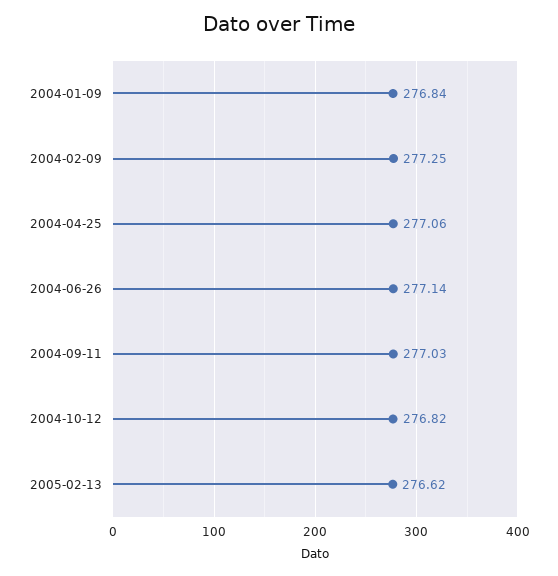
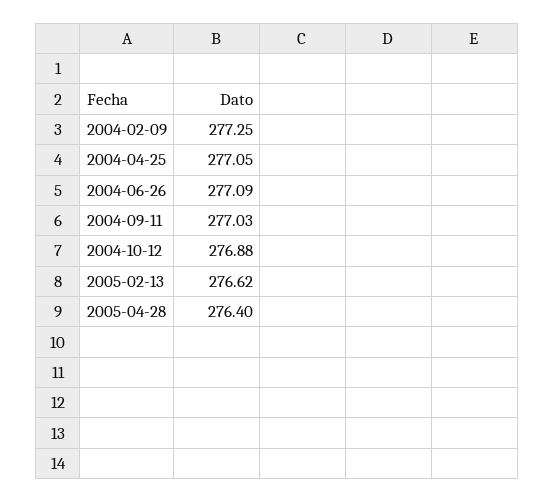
2004-01-09: 276.84 -> none
2004-04-25: 277.06 -> 277.05
2004-06-26: 277.14 -> 277.09
2004-10-12: 276.82 -> 276.88
2005-04-28: none -> 276.4

